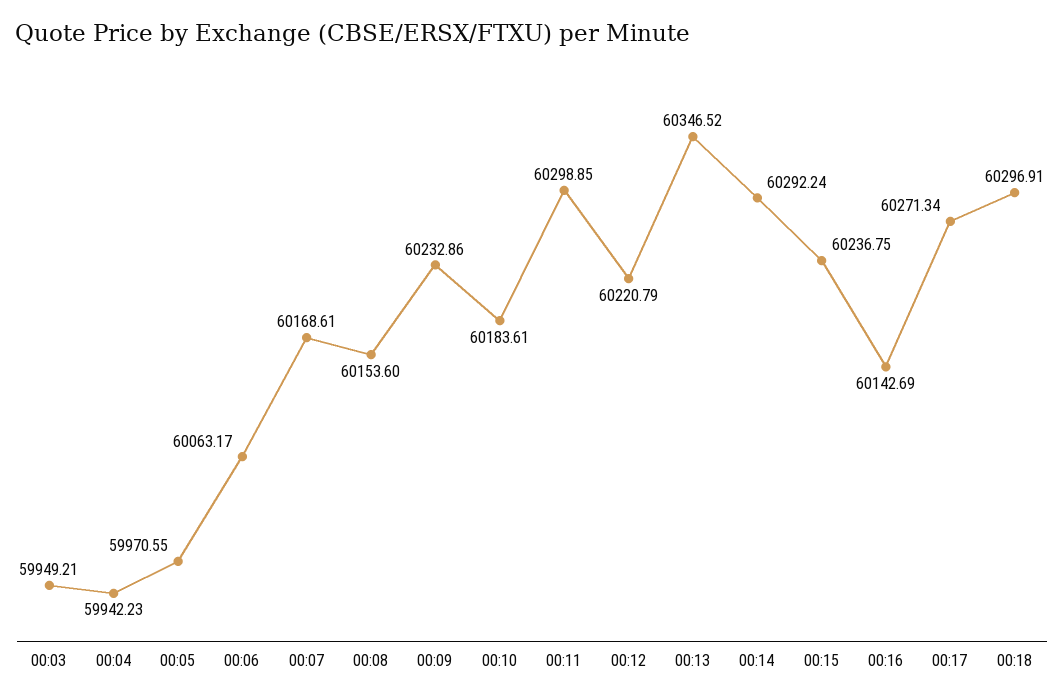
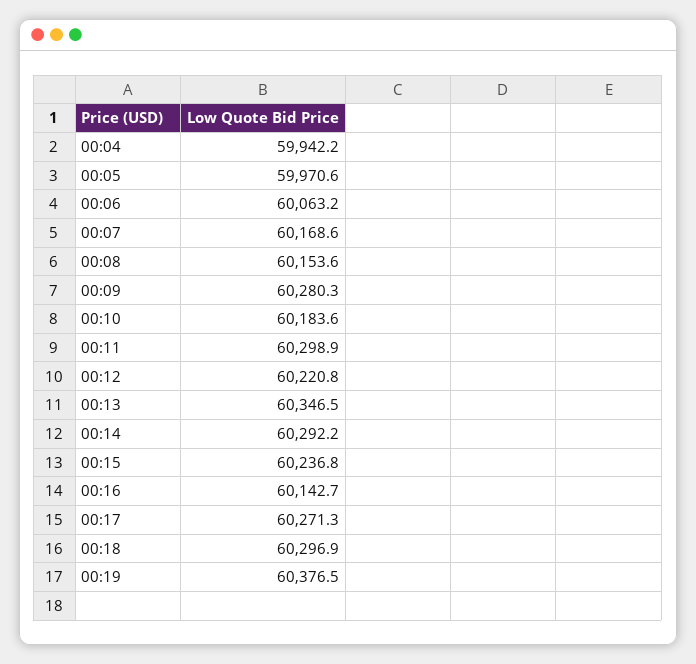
00:03: 59949.21 -> none
00:09: 60232.86 -> 60280.3
00:19: none -> 60376.5

